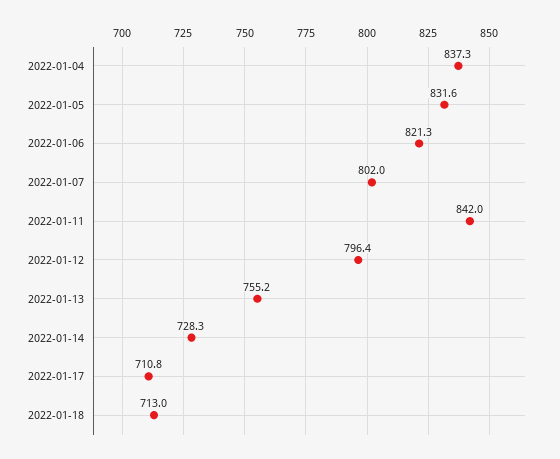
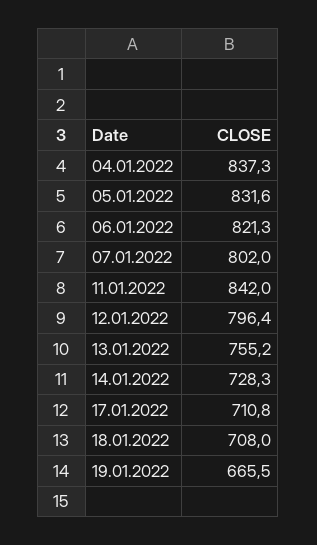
2022-01-18: 713 -> 708
19.01.2022: none -> 665.5

